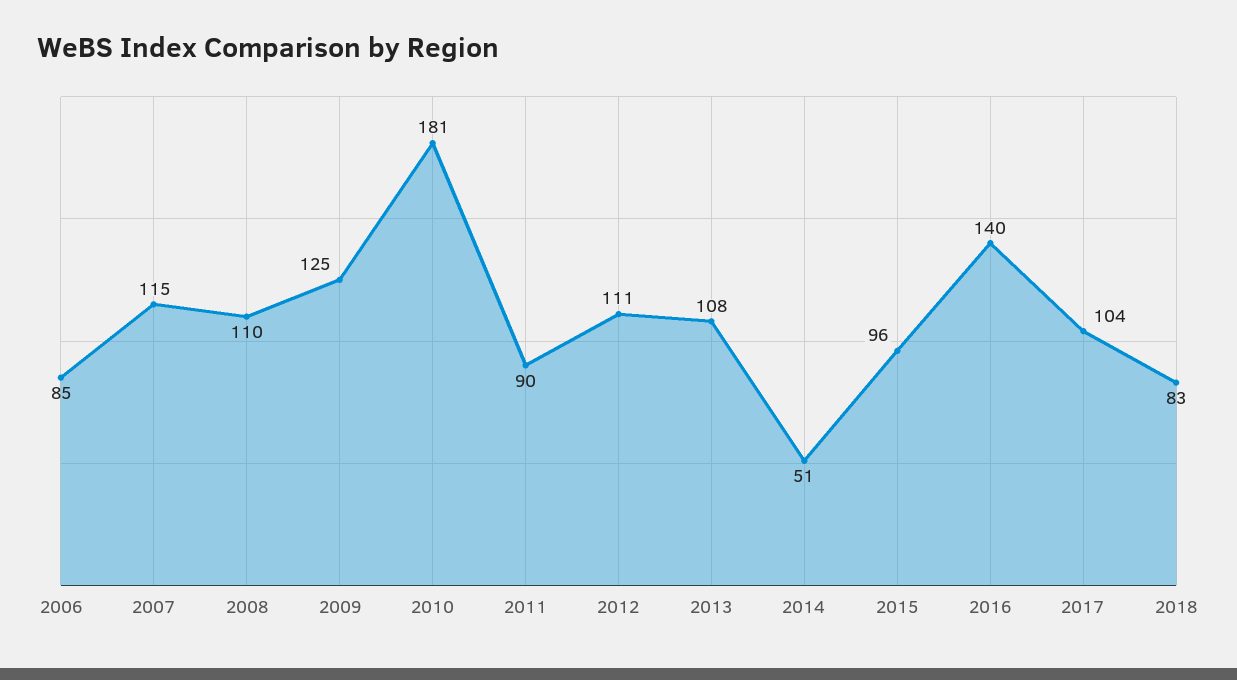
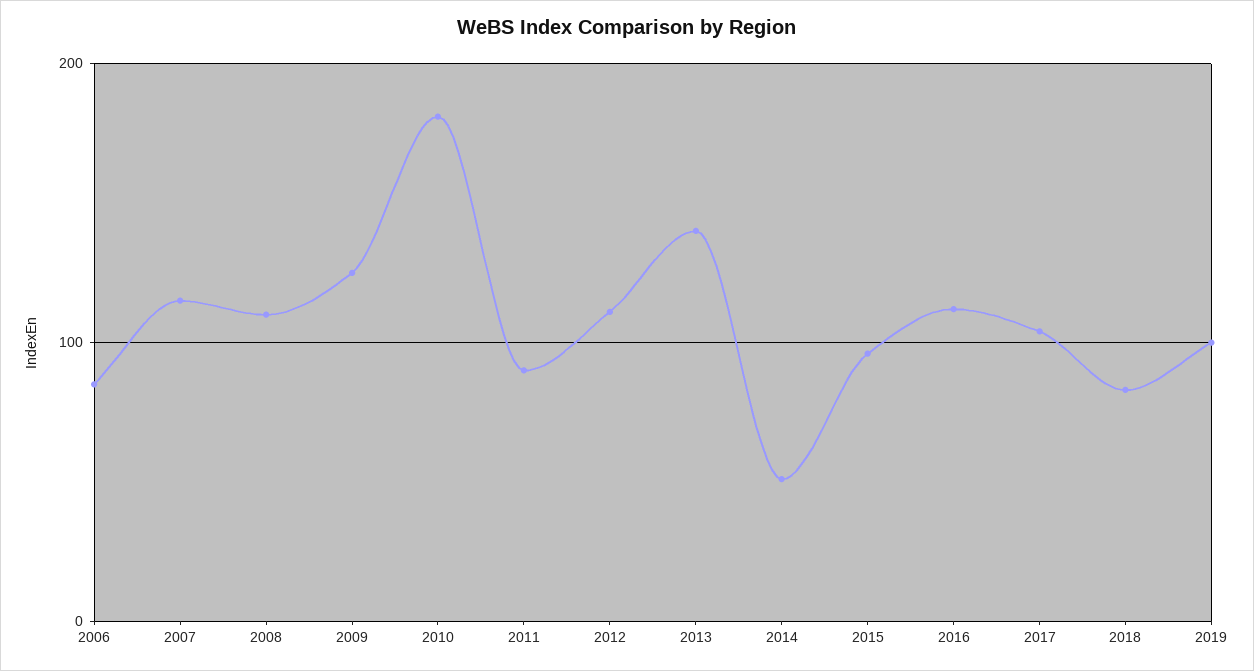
2013: 108 -> 140
2016: 140 -> 110
2019: none -> 100

